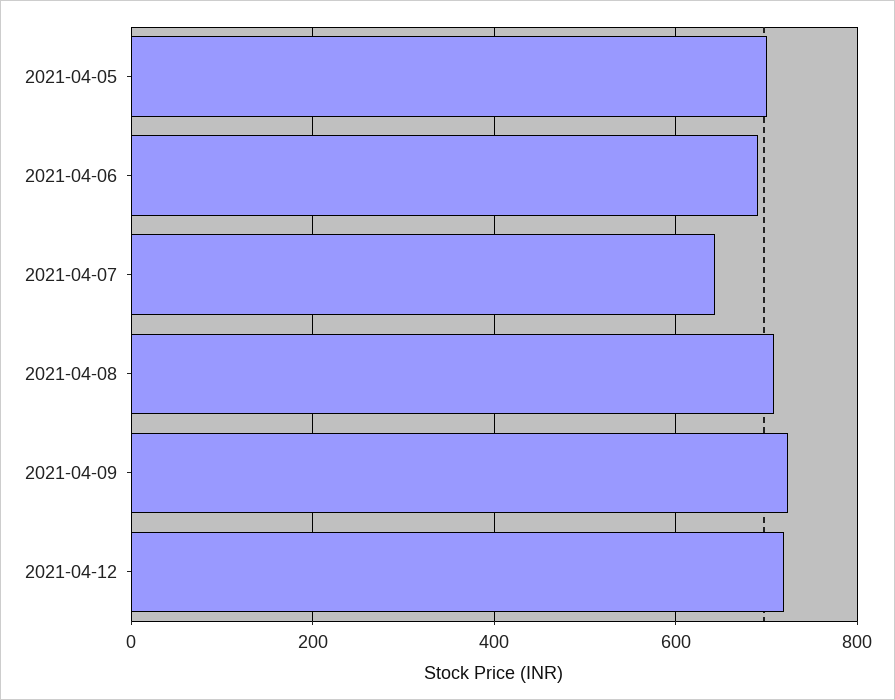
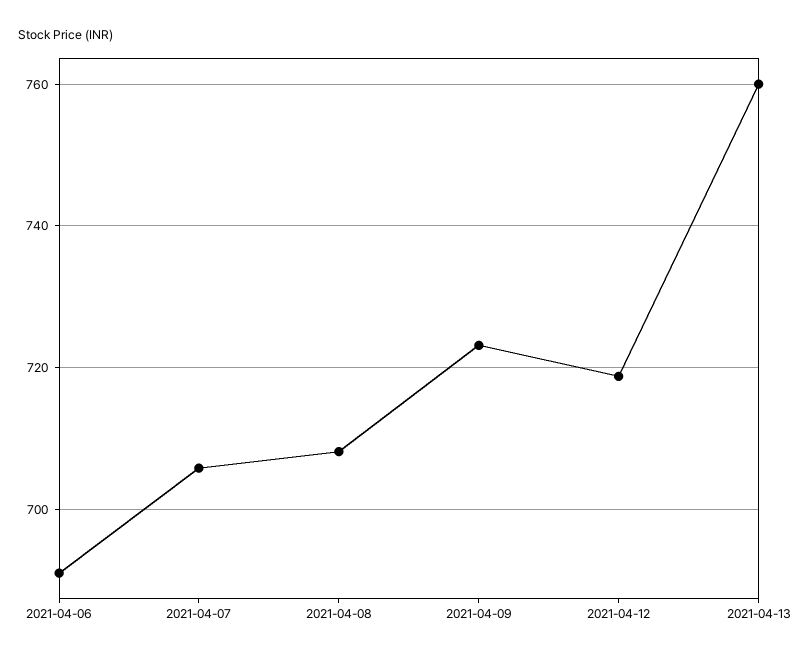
2021-04-05: 700 -> none
2021-04-07: 640 -> 706
2021-04-13: none -> 760

